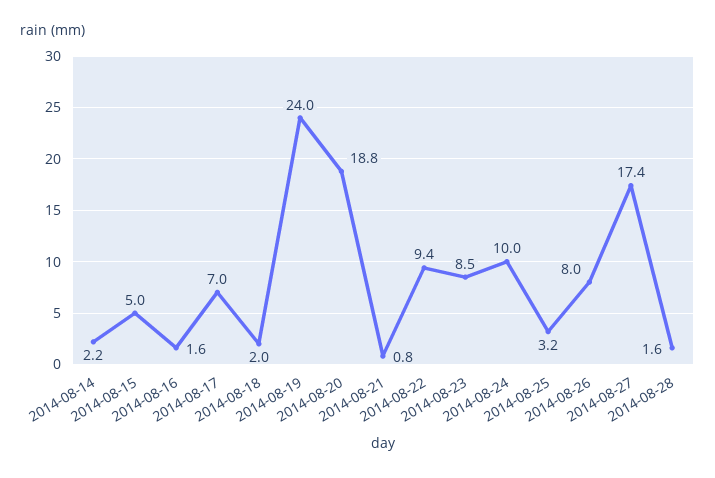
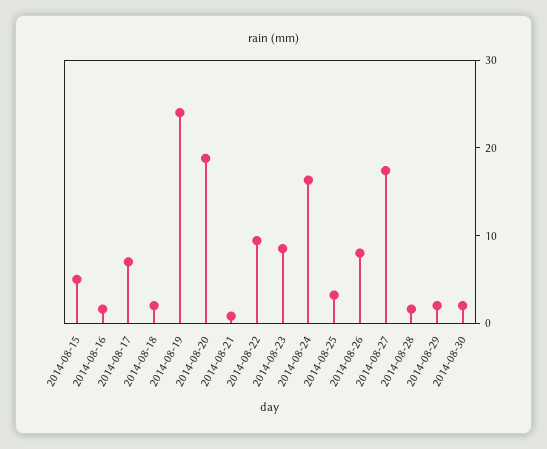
2014-08-14: 2.2 -> none
2014-08-24: 10 -> 16
2014-08-29: none -> 2
2014-08-30: none -> 2

